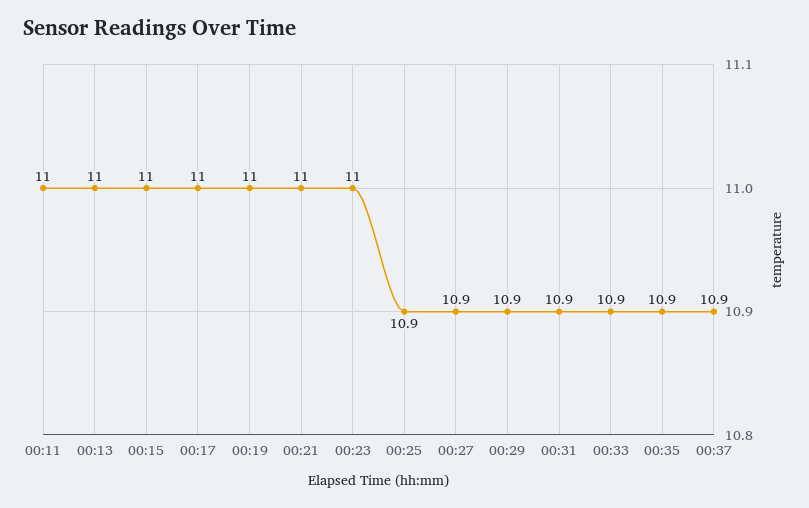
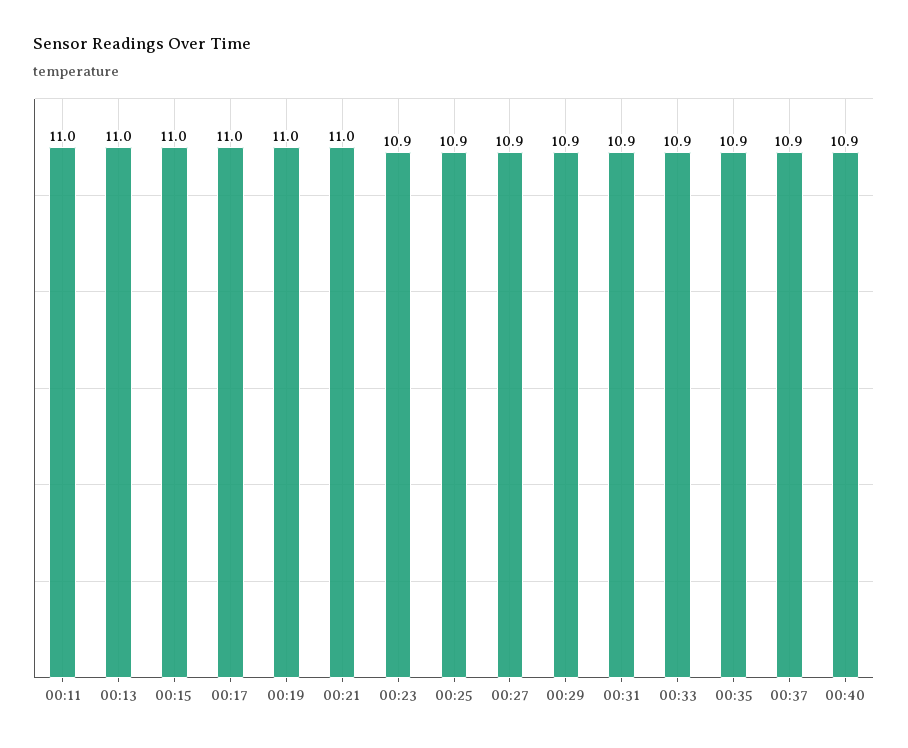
00:23: 11 -> 10.9
00:40: none -> 10.9

